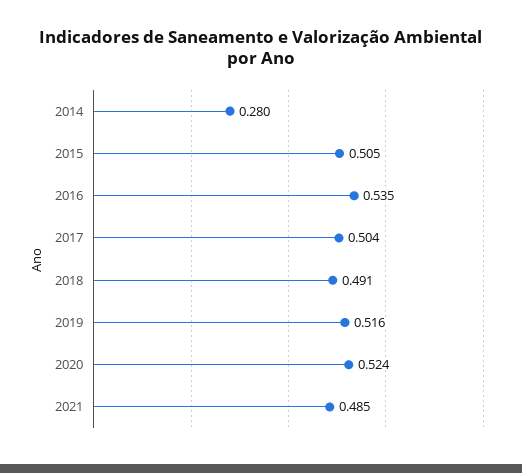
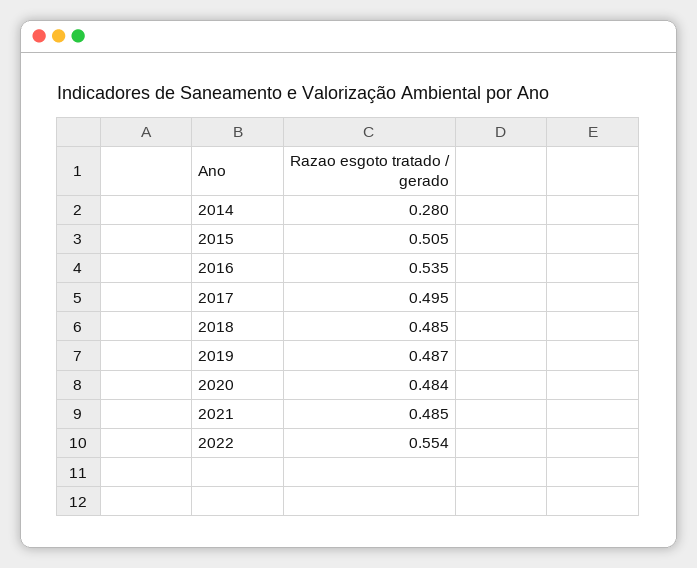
2017: 0.504 -> 0.495
2018: 0.491 -> 0.485
2019: 0.516 -> 0.487
2020: 0.524 -> 0.484
2022: none -> 0.554

